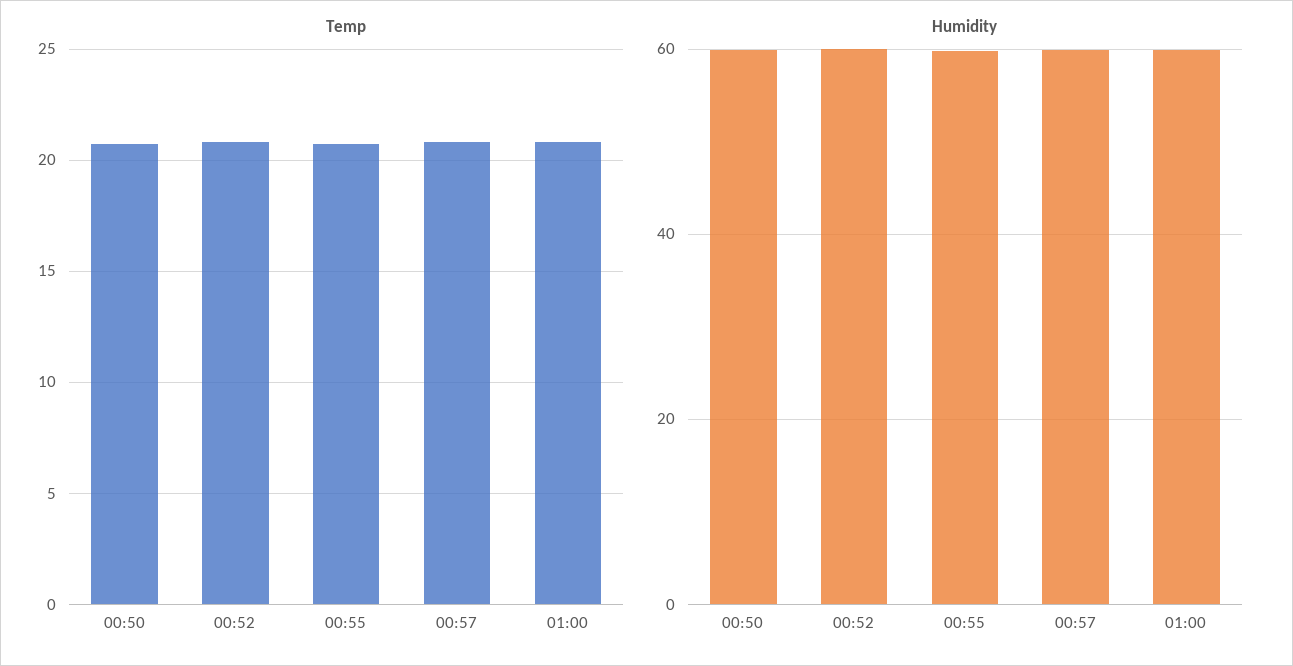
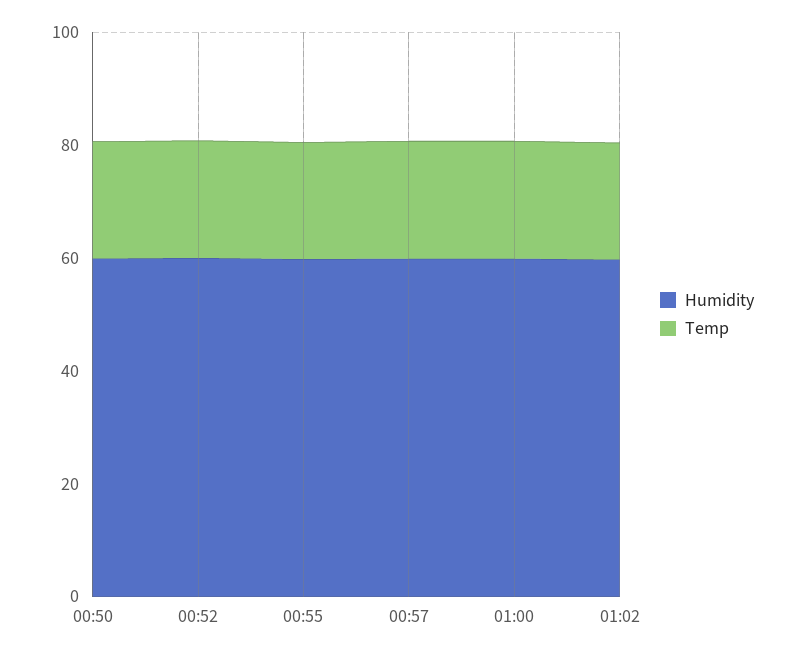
Humidity, 01:02: none -> 60
Temp, 01:02: none -> 20

